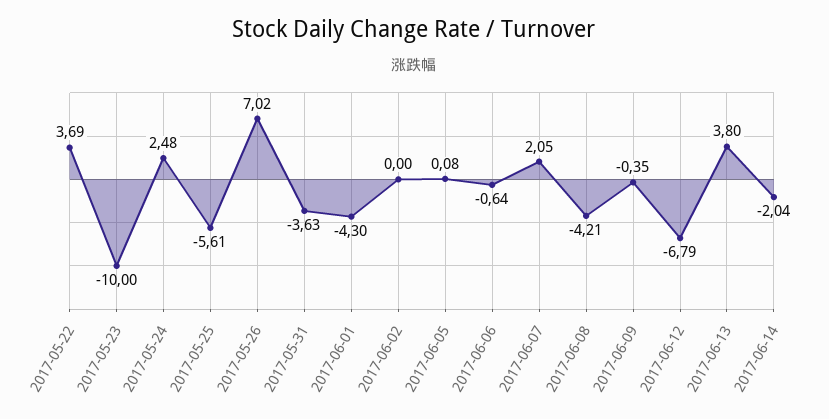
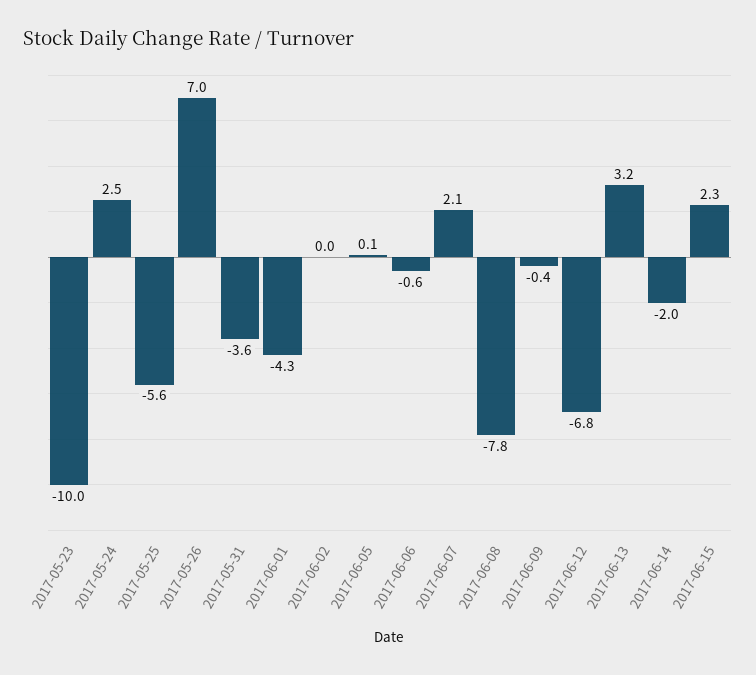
2017-05-22: 3.69 -> none
2017-06-08: -4.21 -> -7.8
2017-06-13: 3.8 -> 3.2
2017-06-15: none -> 2.3

